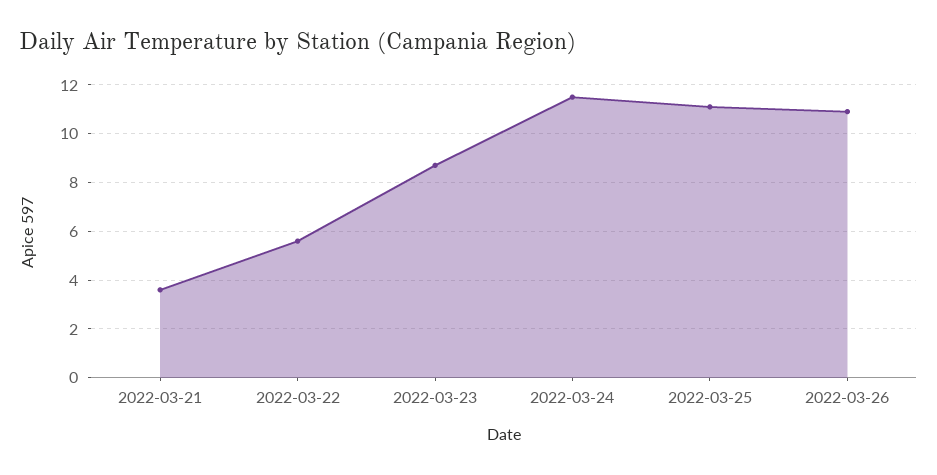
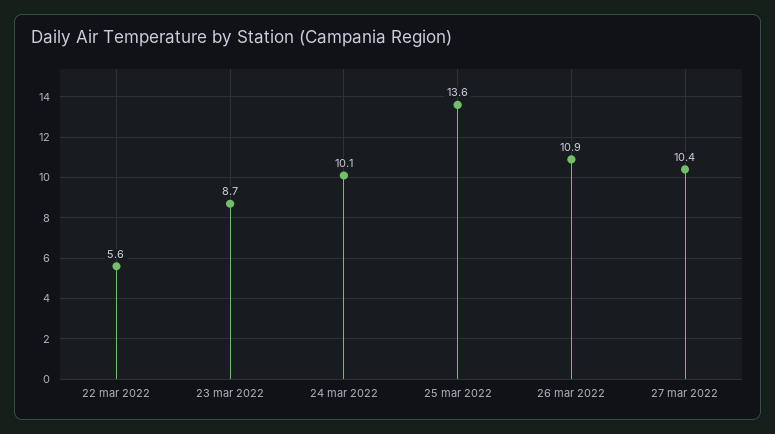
2022-03-21: 3.5 -> none
2022-03-24: 11.5 -> 10.1
2022-03-25: 11 -> 13.6
27 mar 2022: none -> 10.4

